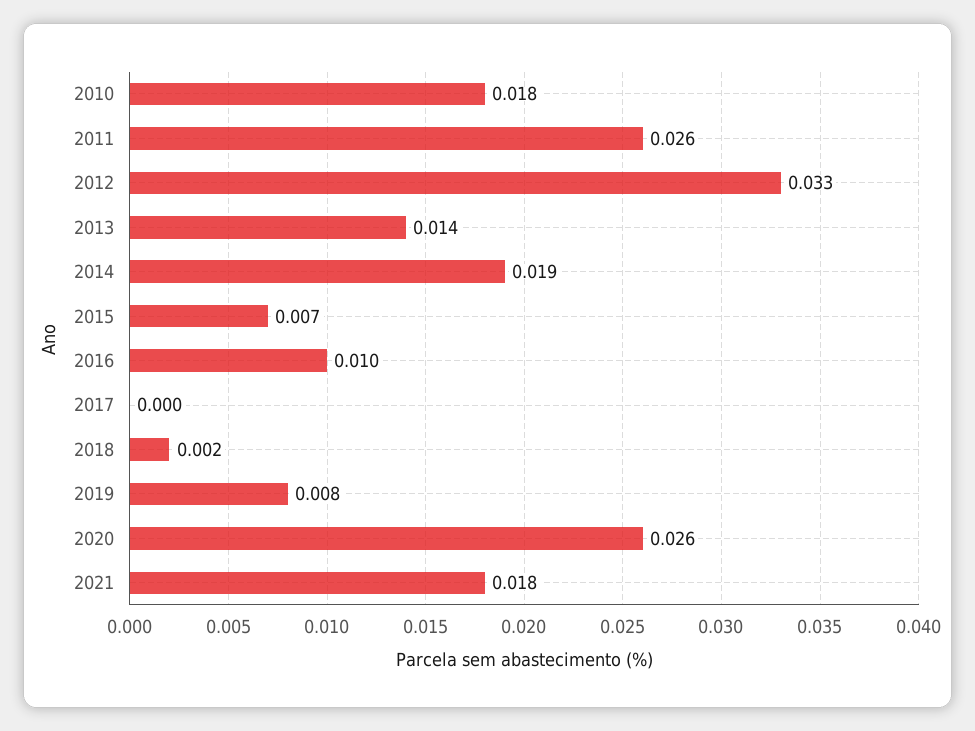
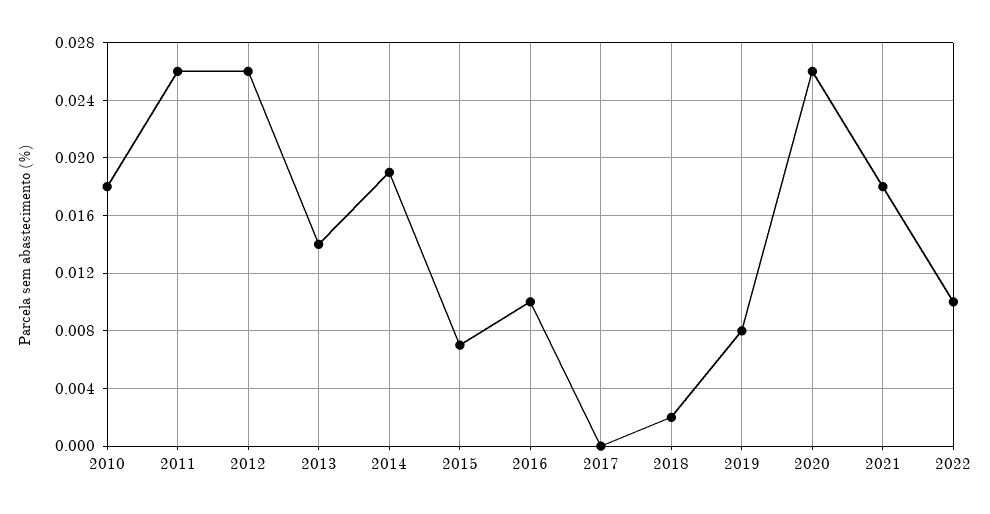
2012: 0.033 -> 0.026
2022: none -> 0.01

